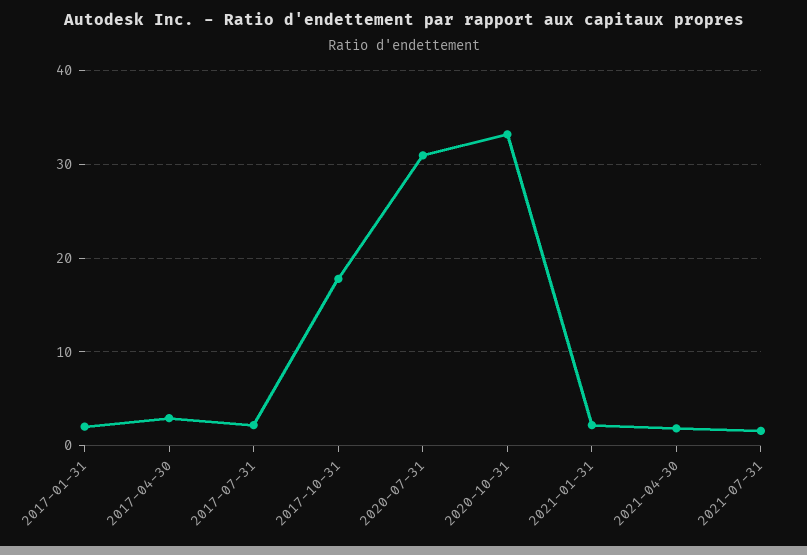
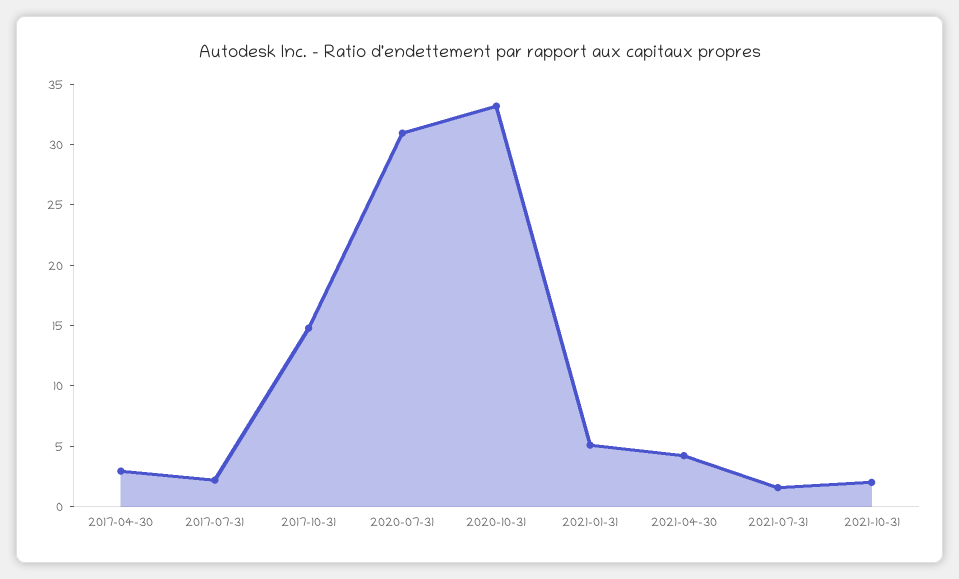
2017-01-31: 2 -> none
2017-10-31: 18 -> 15
2021-01-31: 2 -> 5
2021-04-30: 2 -> 4
2021-10-31: none -> 2

